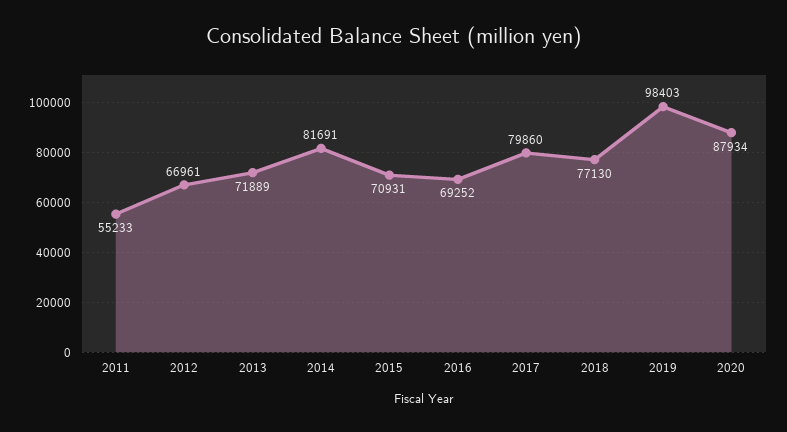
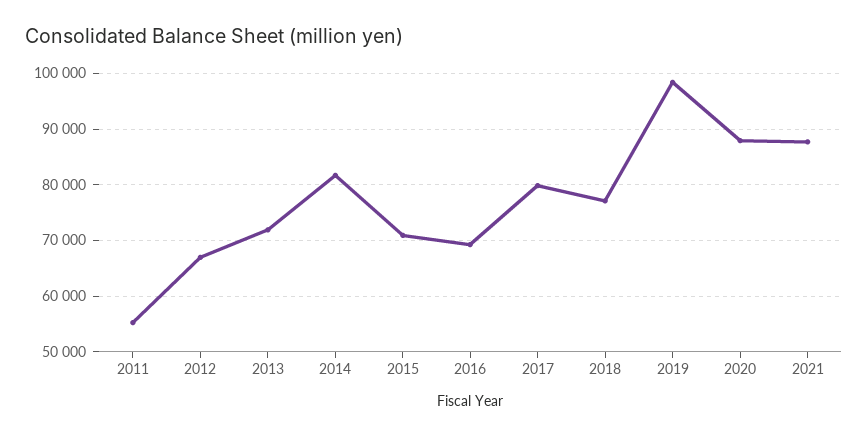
2021: none -> 88000

